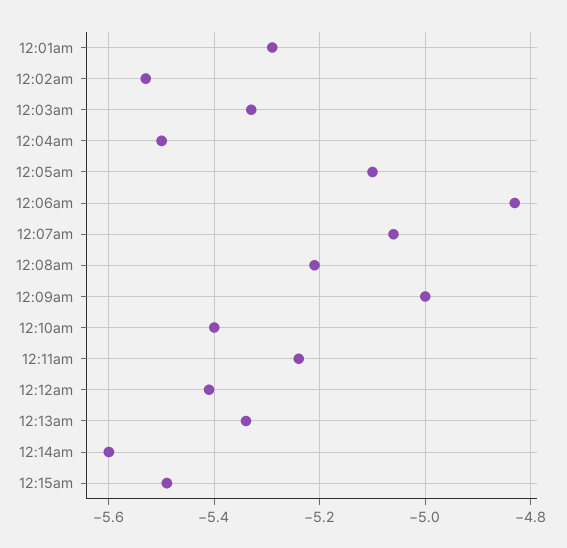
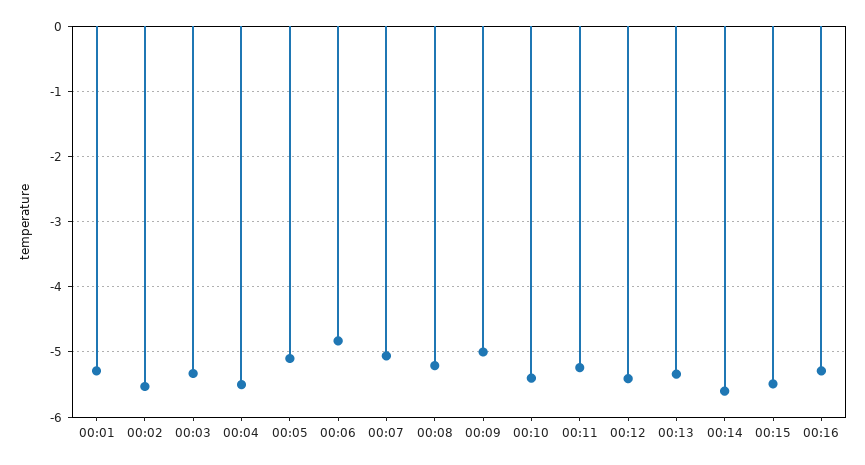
00:16: none -> -5.3

